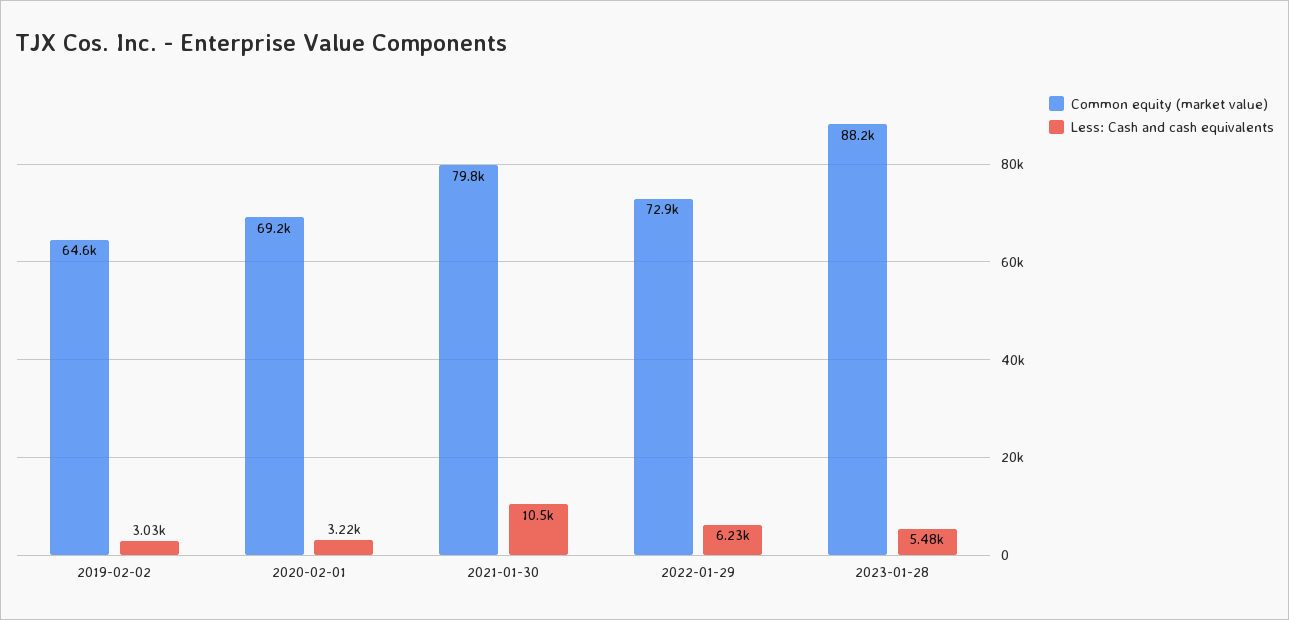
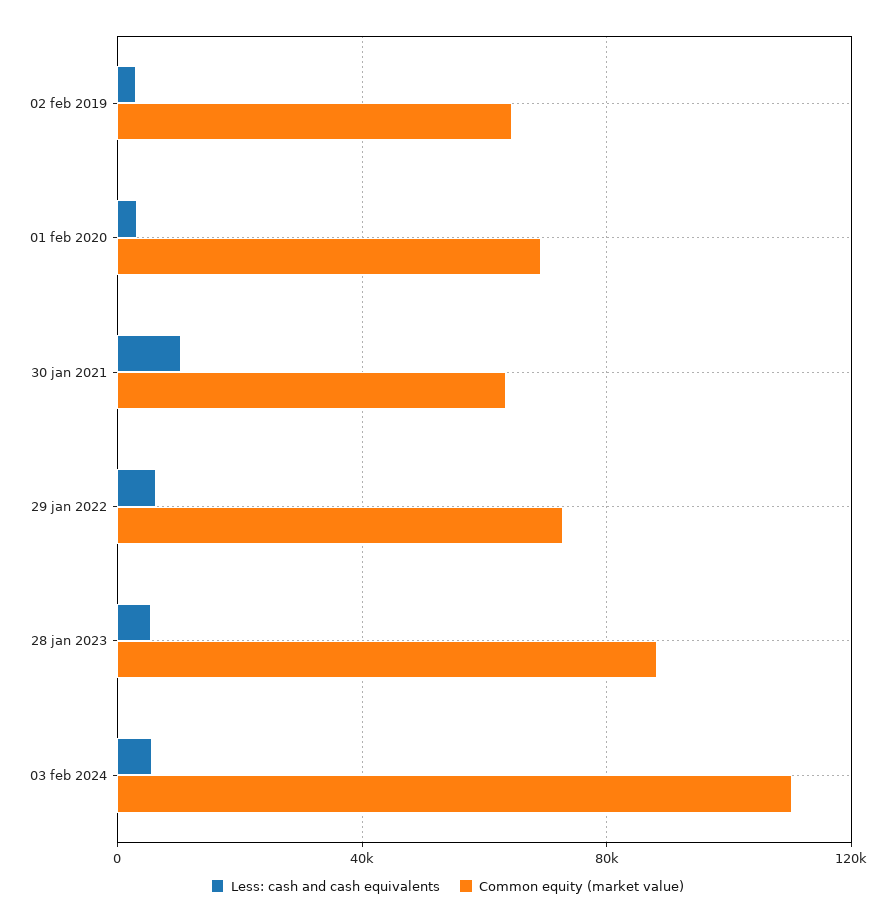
Common equity (market value), 2021-01-30: 79800 -> 65000
Less: Cash and cash equivalents, 03 feb 2024: none -> 5000
Common equity (market value), 03 feb 2024: none -> 110000

